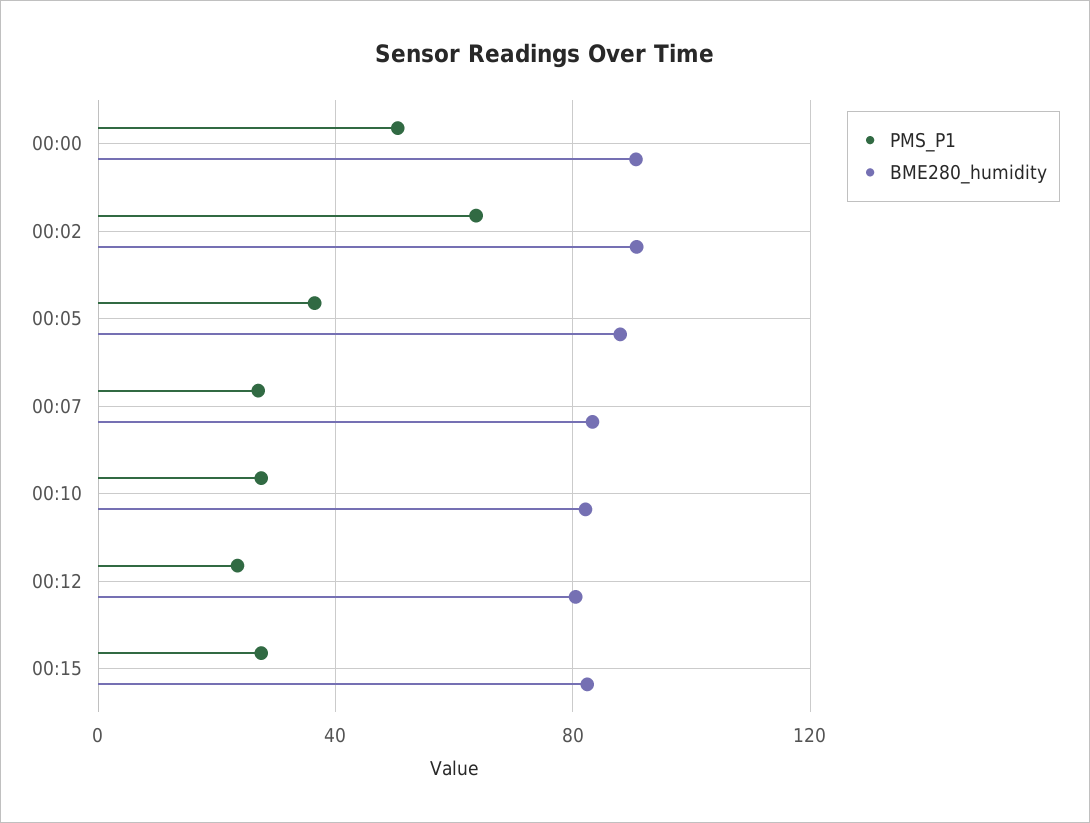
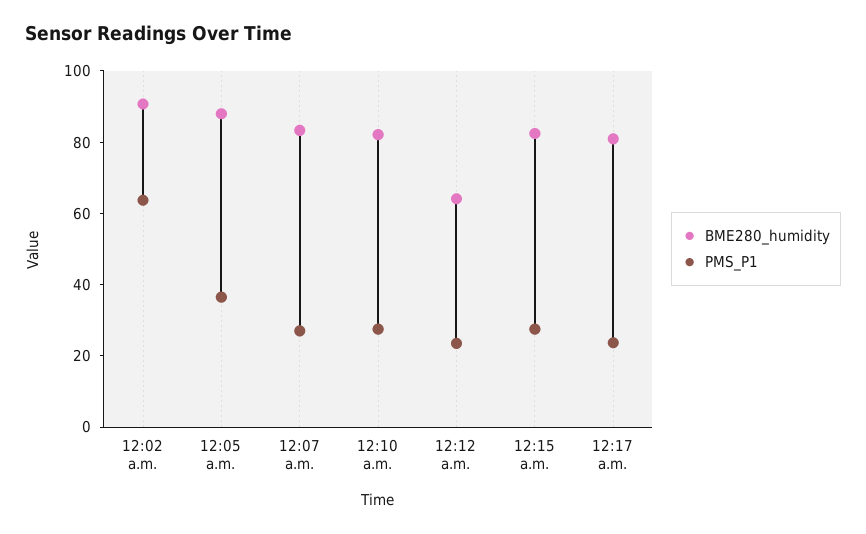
PMS_P1, 00:00: 50 -> none
BME280_humidity, 00:00: 90 -> none
BME280_humidity, 00:12: 80 -> 65
BME280_humidity, 12:17 a.m.: none -> 80
PMS_P1, 12:17 a.m.: none -> 25

